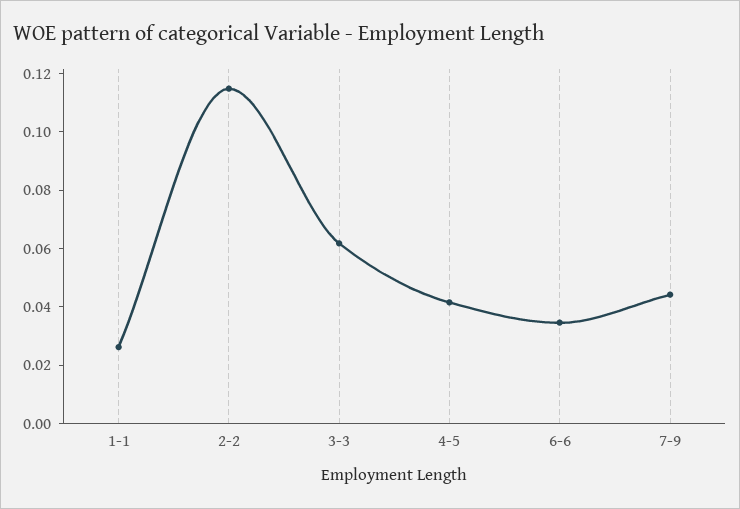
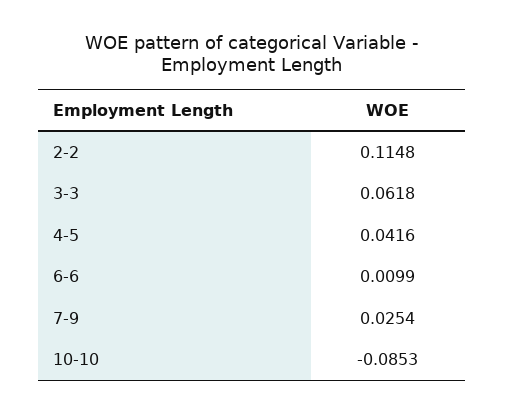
1-1: 0.025 -> none
6-6: 0.035 -> 0.0099
7-9: 0.045 -> 0.0254
10-10: none -> -0.0853

